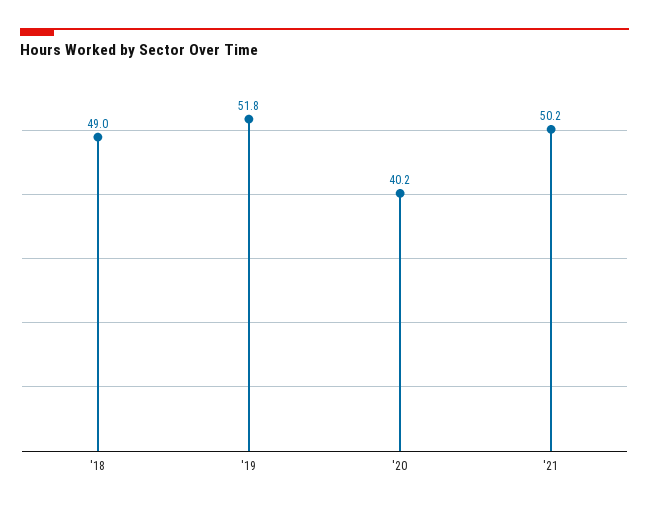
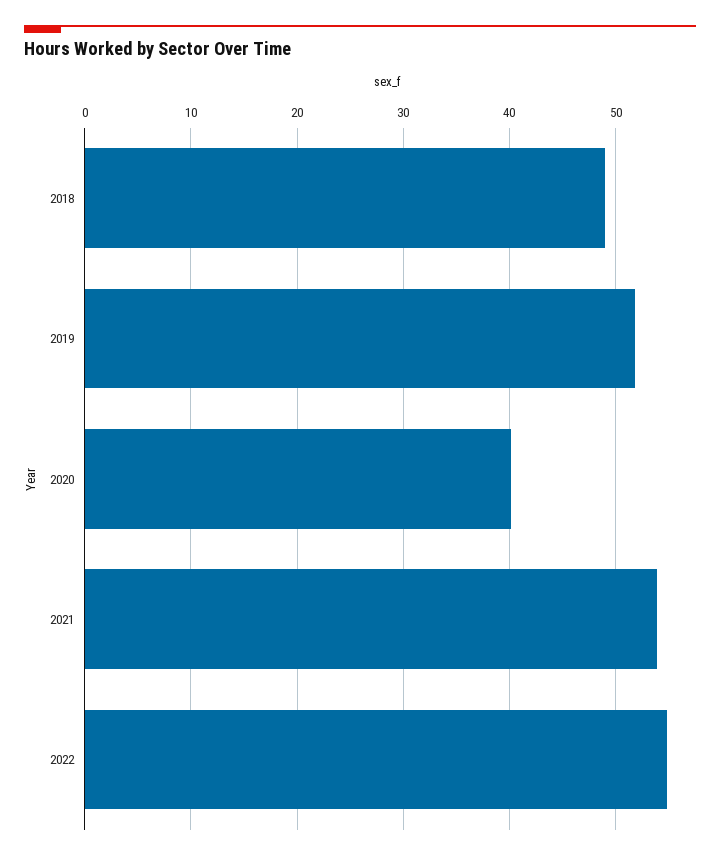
'21: 50.2 -> 54
2022: none -> 55

